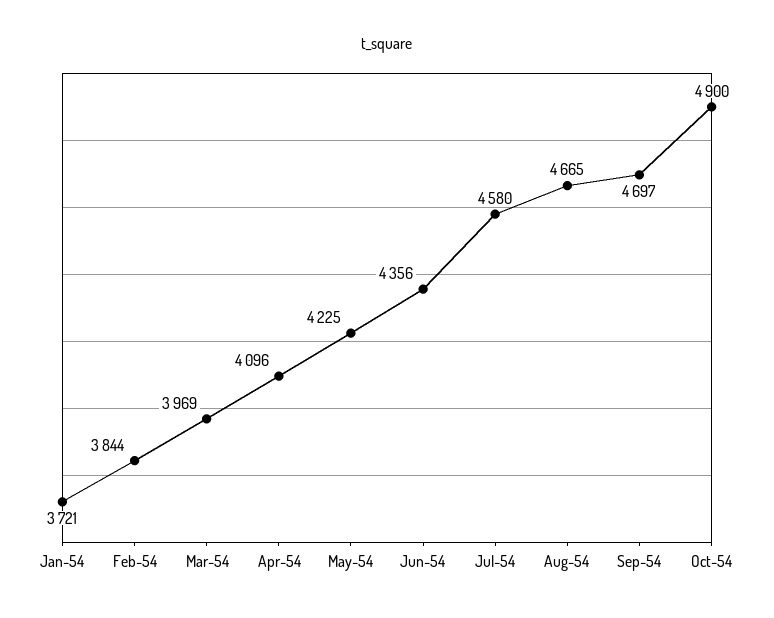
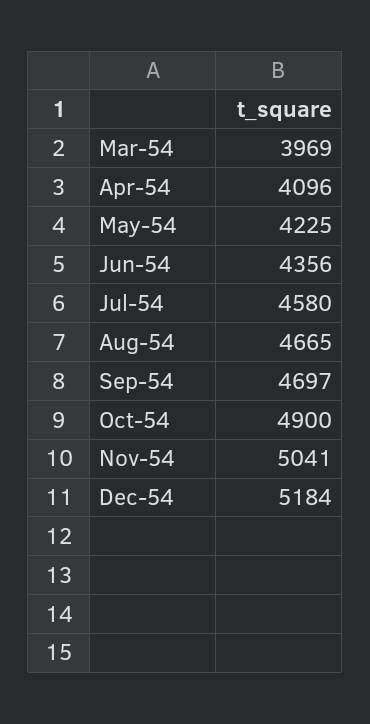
Jan-54: 3721 -> none
Feb-54: 3844 -> none
Nov-54: none -> 5041
Dec-54: none -> 5184

